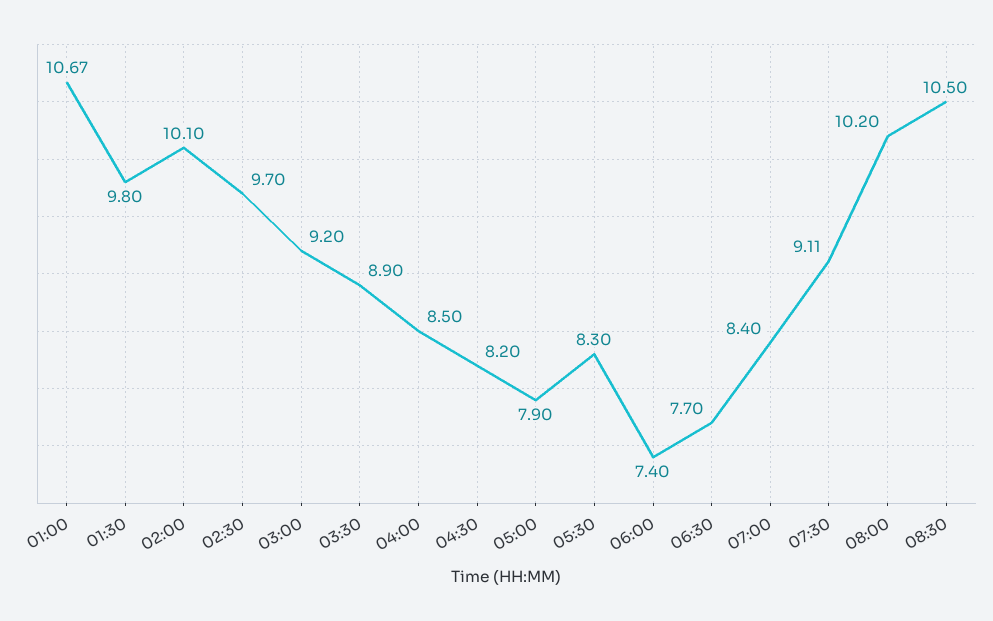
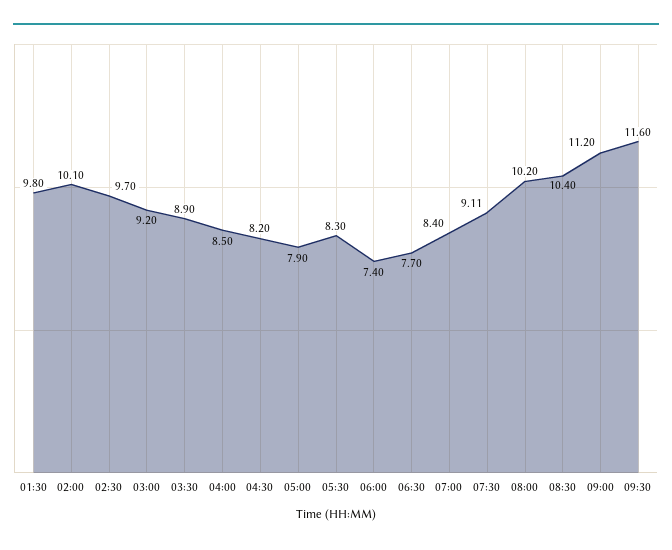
01:00: 10.67 -> none
08:30: 10.5 -> 10.4
09:00: none -> 11.2
09:30: none -> 11.6

